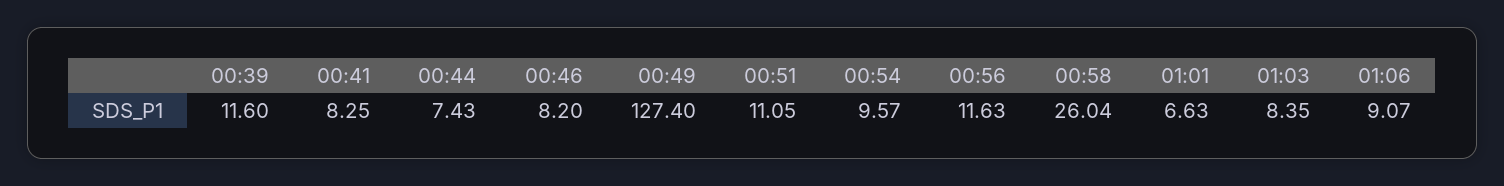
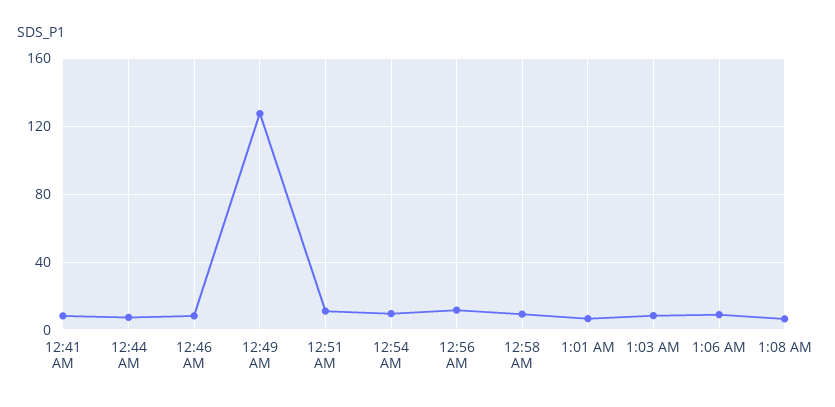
00:39: 11.6 -> none
00:58: 26.04 -> 10
1:08 AM: none -> 5

